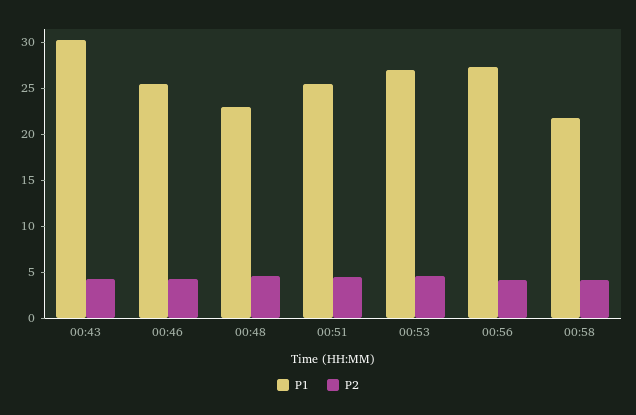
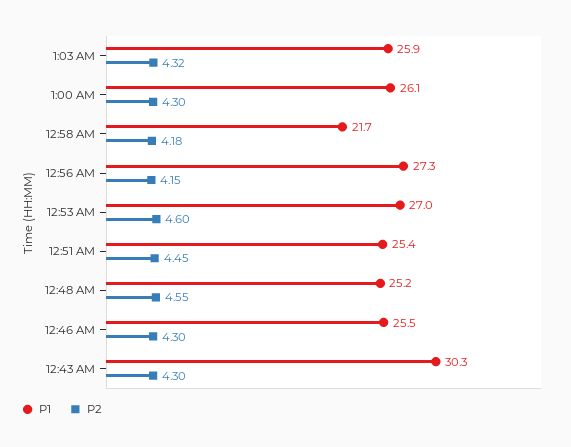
P1, 00:48: 23 -> 25.2
P1, 1:03 AM: none -> 25.9
P2, 1:03 AM: none -> 4.32
P1, 1:00 AM: none -> 26.1
P2, 1:00 AM: none -> 4.3

